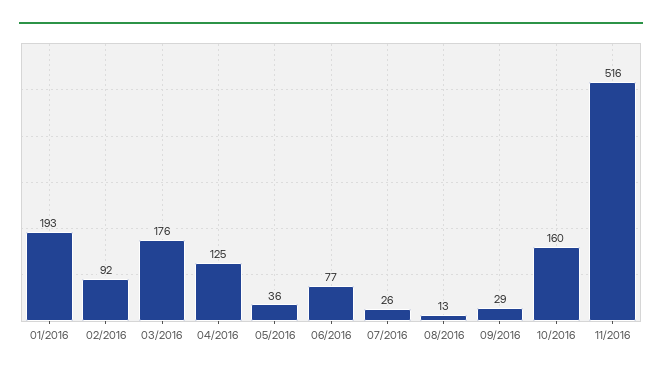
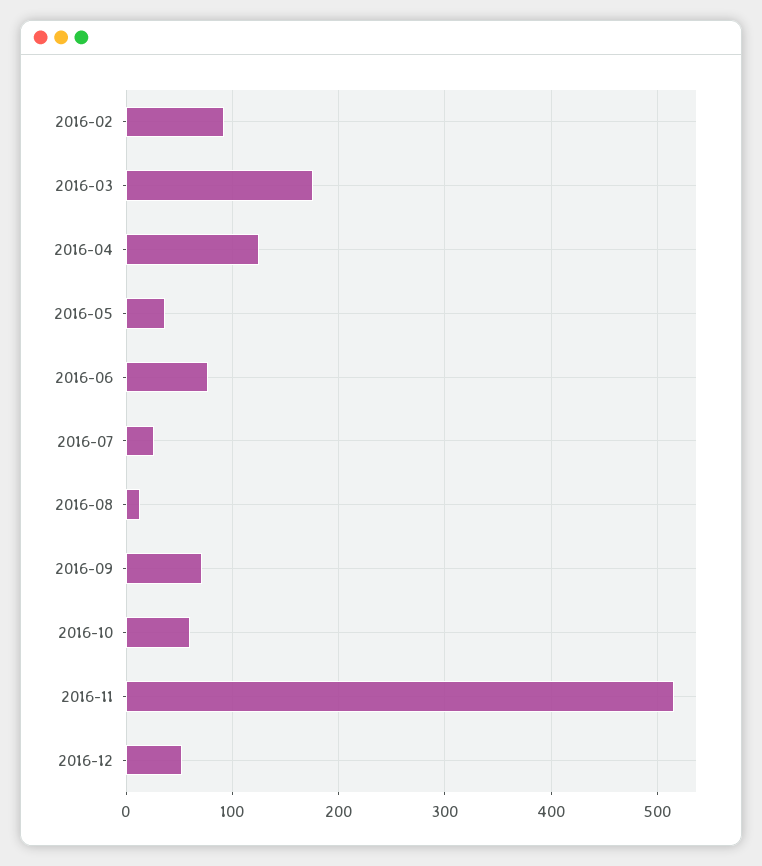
01/2016: 193 -> none
09/2016: 29 -> 70
10/2016: 160 -> 60
2016-12: none -> 50

